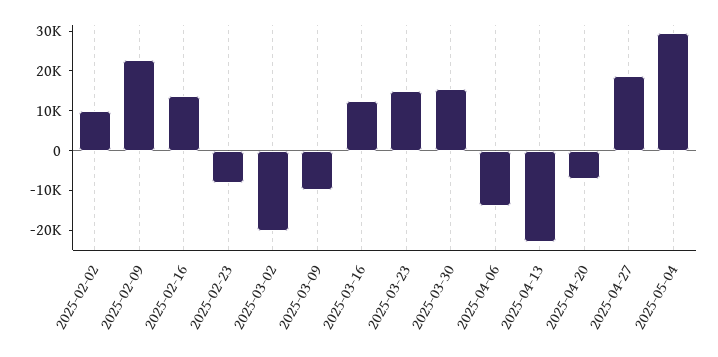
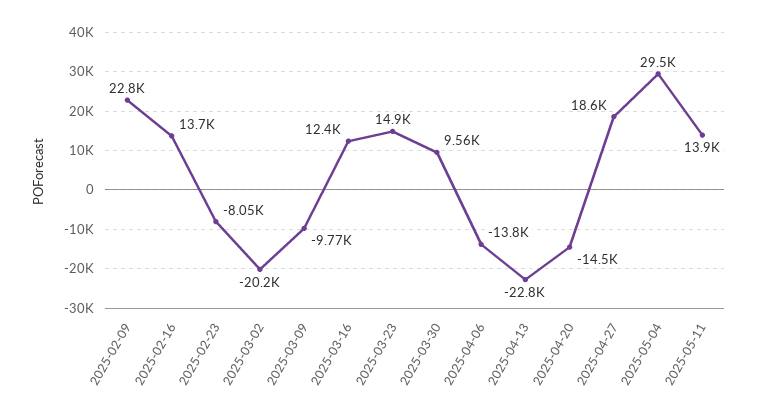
2025-02-02: 10000 -> none
2025-03-30: 15000 -> 9560
2025-04-20: -7500 -> -14500
2025-05-11: none -> 13900

